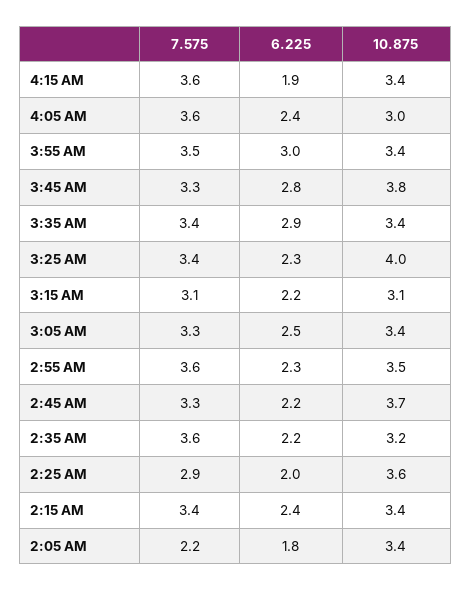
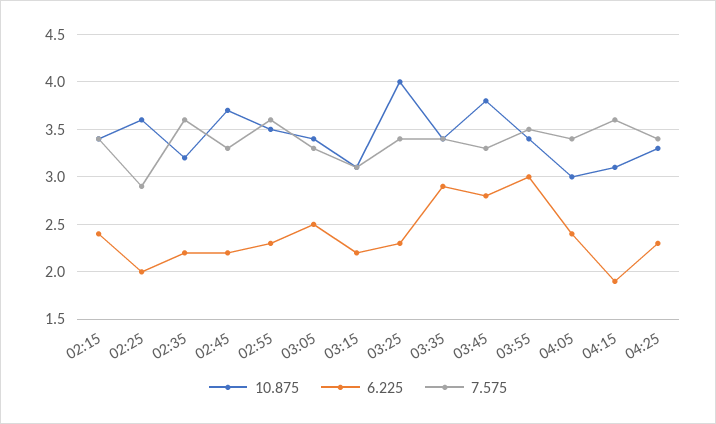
10.875, 4:15 AM: 3.4 -> 3.1
7.575, 4:05 AM: 3.6 -> 3.4
7.575, 2:05 AM: 2.2 -> none
6.225, 2:05 AM: 1.8 -> none
10.875, 2:05 AM: 3.4 -> none
10.875, 04:25: none -> 3.3
6.225, 04:25: none -> 2.3
7.575, 04:25: none -> 3.4

